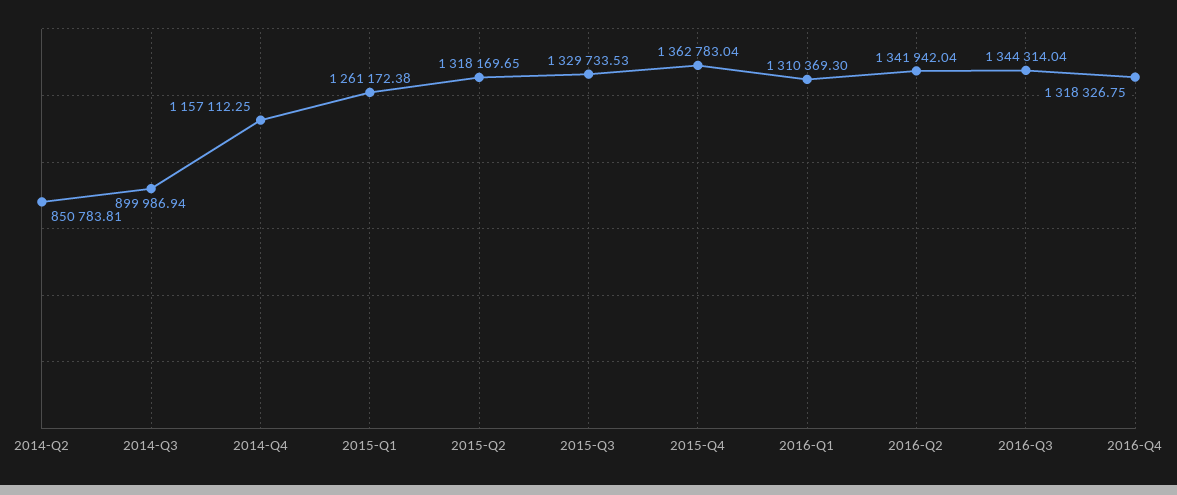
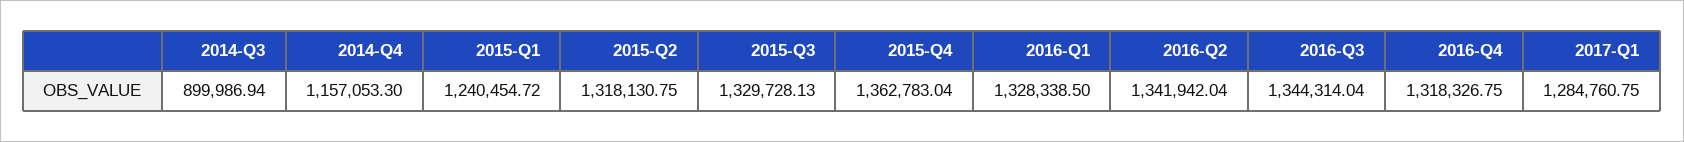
2014-Q2: 850783.81 -> none
2014-Q4: 1157112.25 -> 1157053.3
2015-Q1: 1261172.38 -> 1240454.72
2015-Q2: 1318169.65 -> 1318130.75
2015-Q3: 1329733.53 -> 1329728.13
2016-Q1: 1310369.3 -> 1328338.5
2017-Q1: none -> 1284760.75

